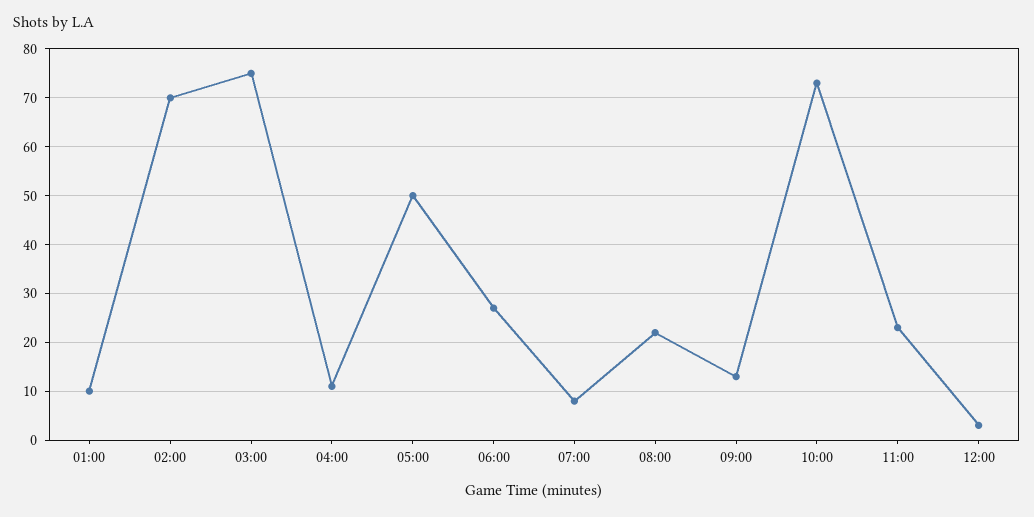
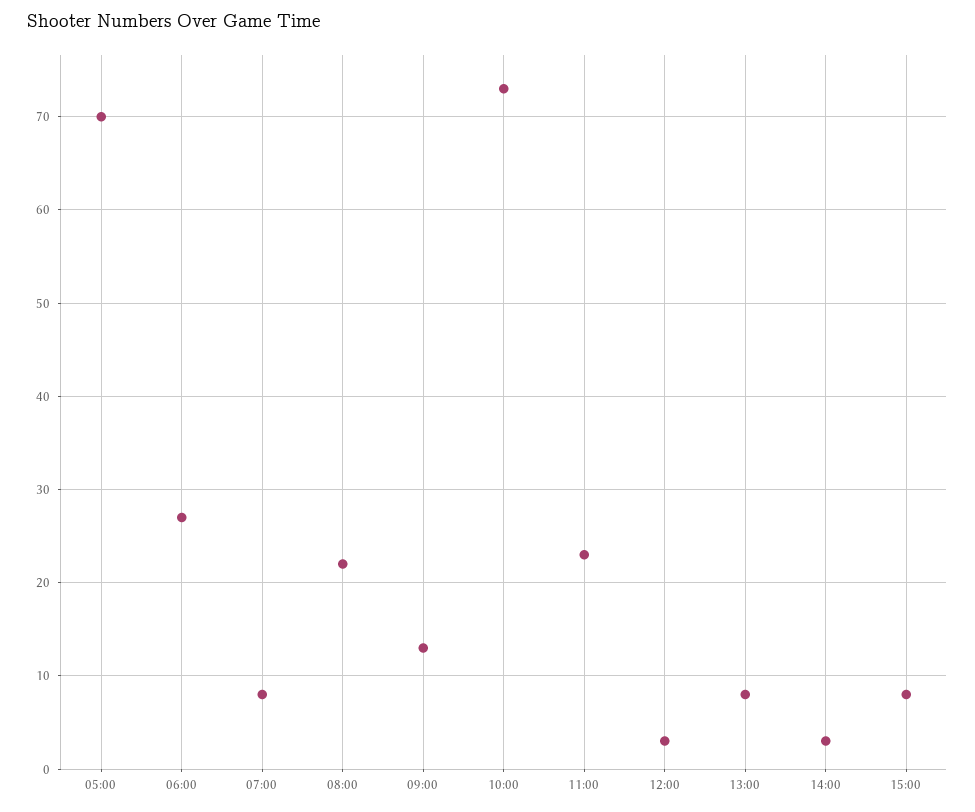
01:00: 10 -> none
02:00: 70 -> none
03:00: 75 -> none
04:00: 10 -> none
05:00: 50 -> 70
13:00: none -> 8
14:00: none -> 3
15:00: none -> 8

